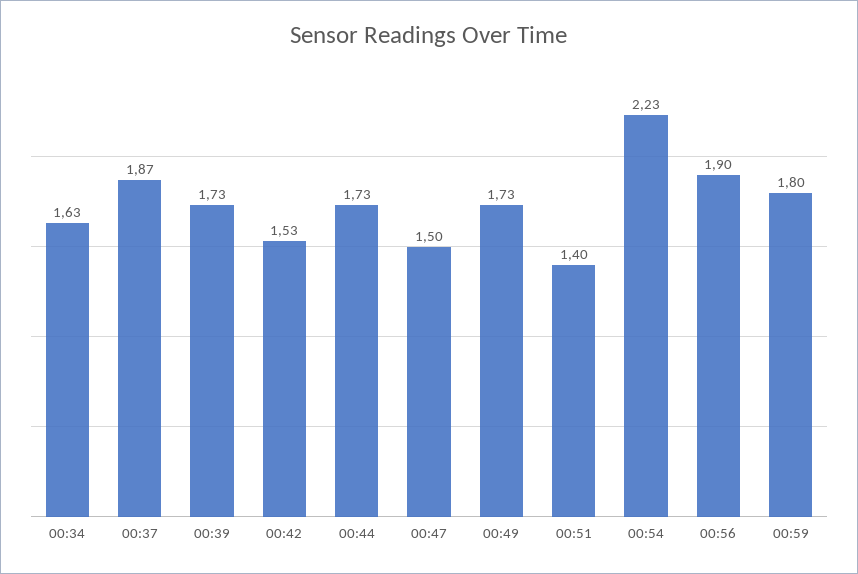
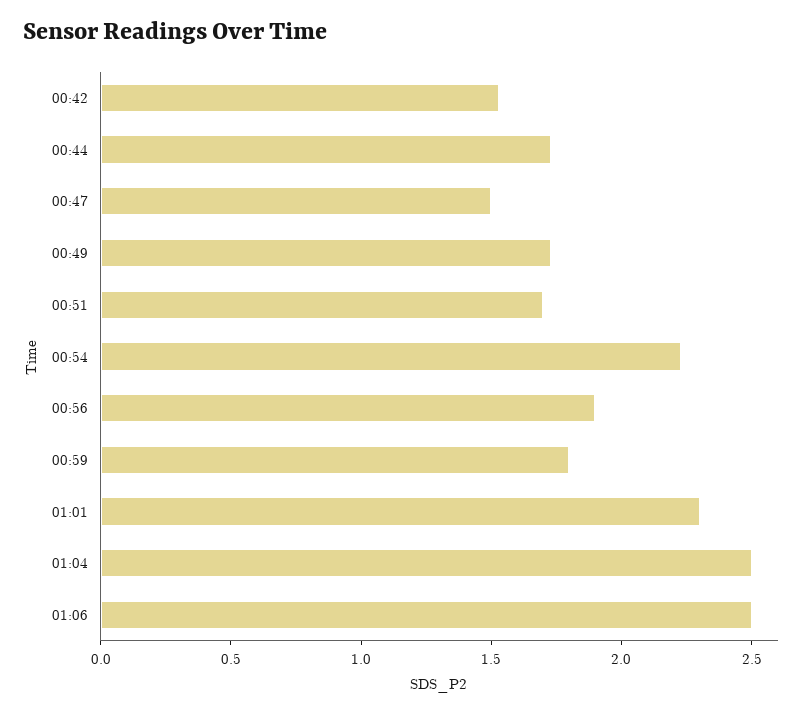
00:34: 1.63 -> none
00:37: 1.87 -> none
00:39: 1.73 -> none
00:51: 1.4 -> 1.7
01:01: none -> 2.3
01:04: none -> 2.5
01:06: none -> 2.5

